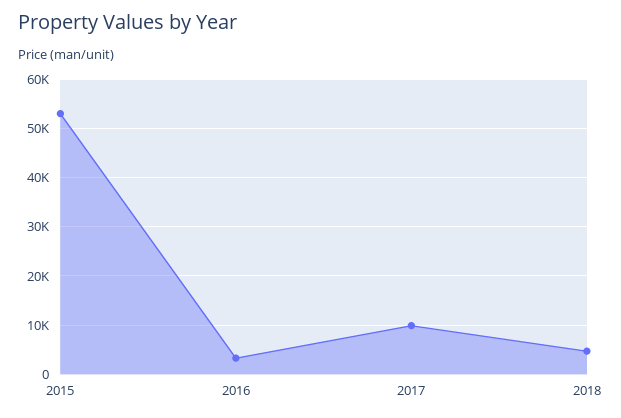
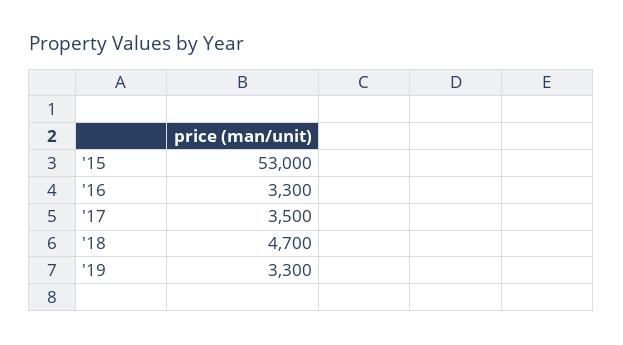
2017: 10000 -> 3500
'19: none -> 3300

